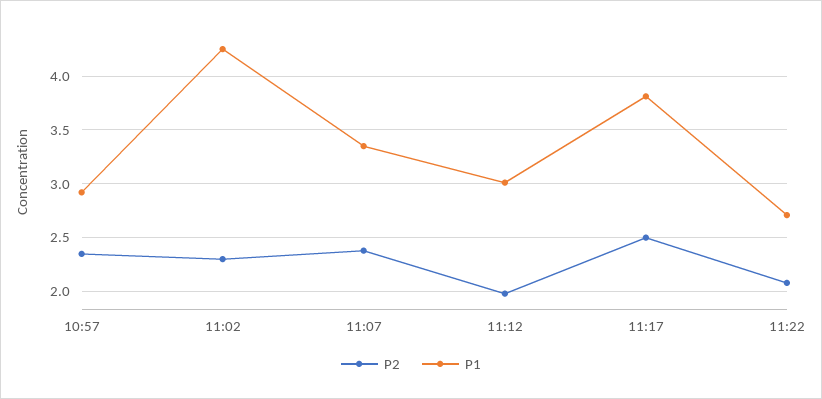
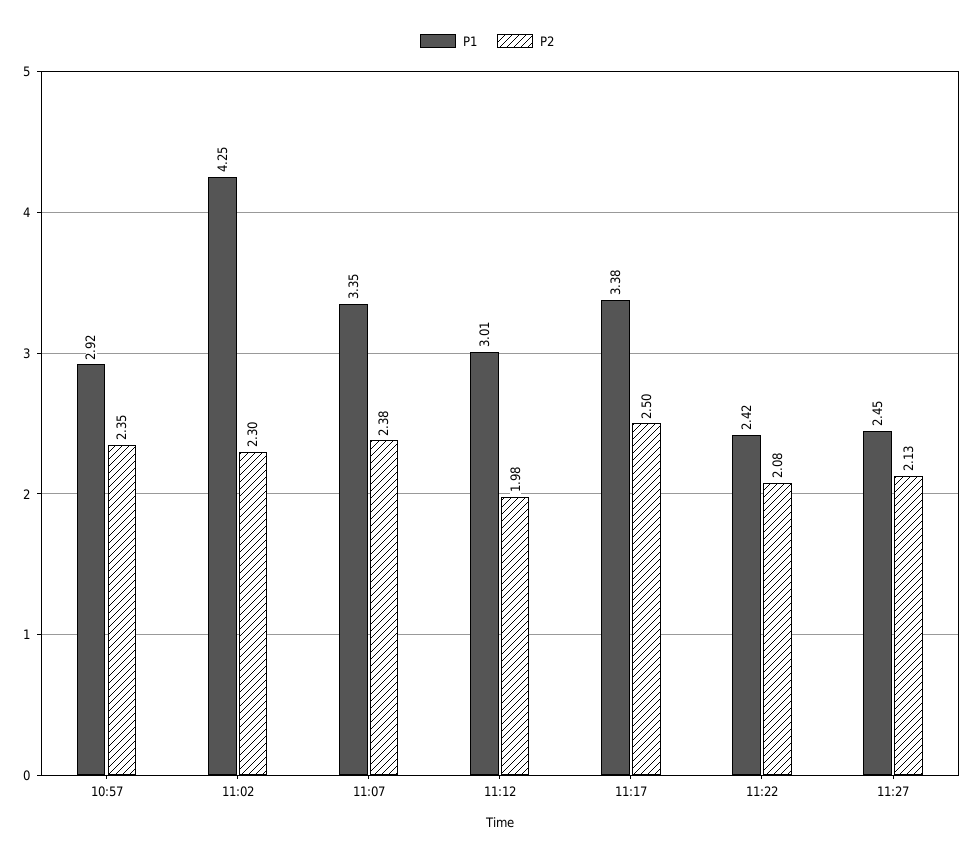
P1, 11:17: 3.8 -> 3.38
P1, 11:22: 2.7 -> 2.42
P1, 11:27: none -> 2.45
P2, 11:27: none -> 2.13

